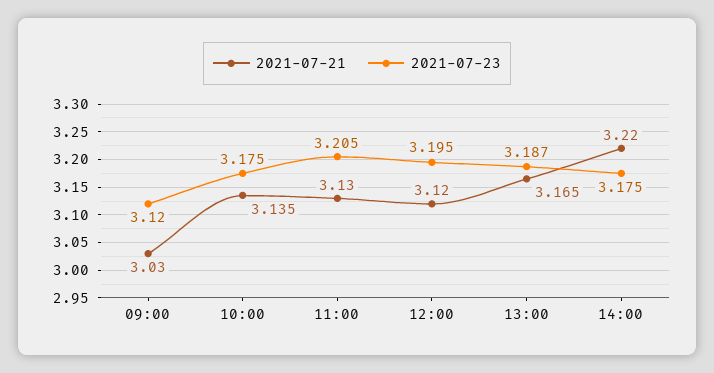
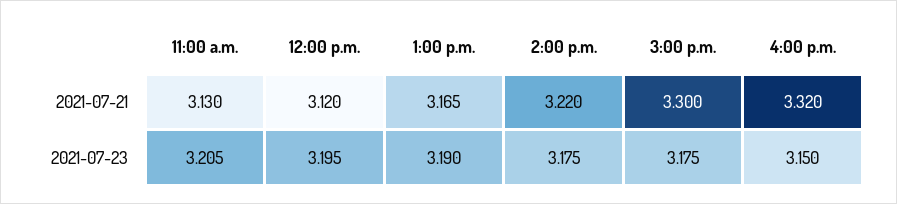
2021-07-21, 09:00: 3.03 -> none
2021-07-23, 09:00: 3.12 -> none
2021-07-21, 10:00: 3.135 -> none
2021-07-23, 10:00: 3.175 -> none
2021-07-23, 13:00: 3.187 -> 3.19
2021-07-21, 3:00 p.m.: none -> 3.3
2021-07-21, 4:00 p.m.: none -> 3.32
2021-07-23, 3:00 p.m.: none -> 3.175
2021-07-23, 4:00 p.m.: none -> 3.15

